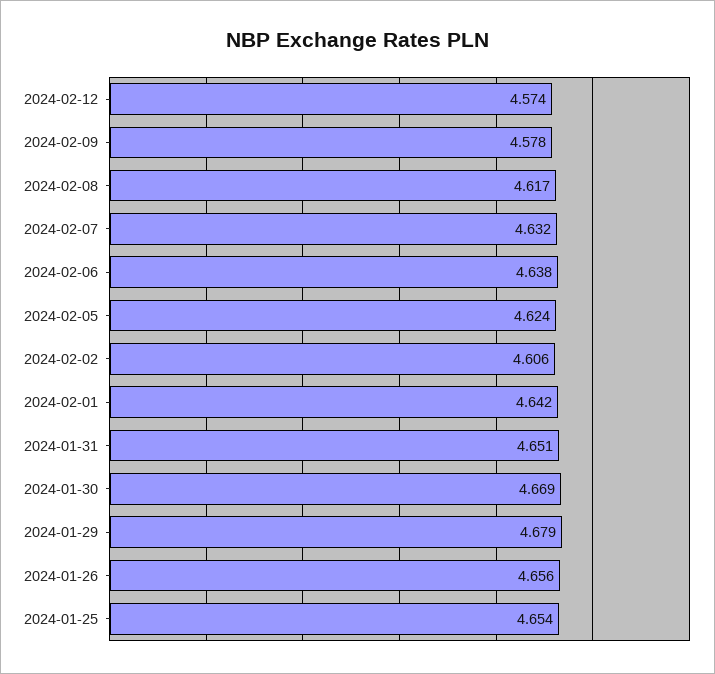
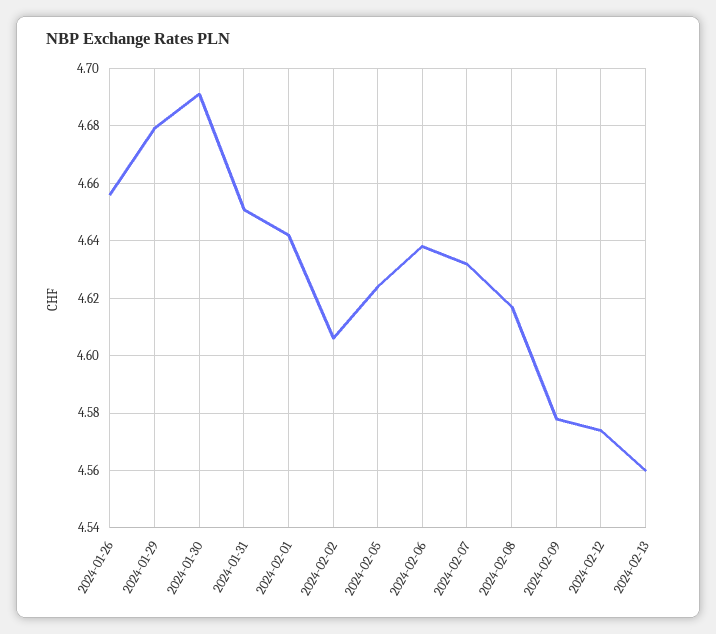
2024-01-30: 4.669 -> 4.69
2024-01-25: 4.654 -> none
2024-02-13: none -> 4.56

